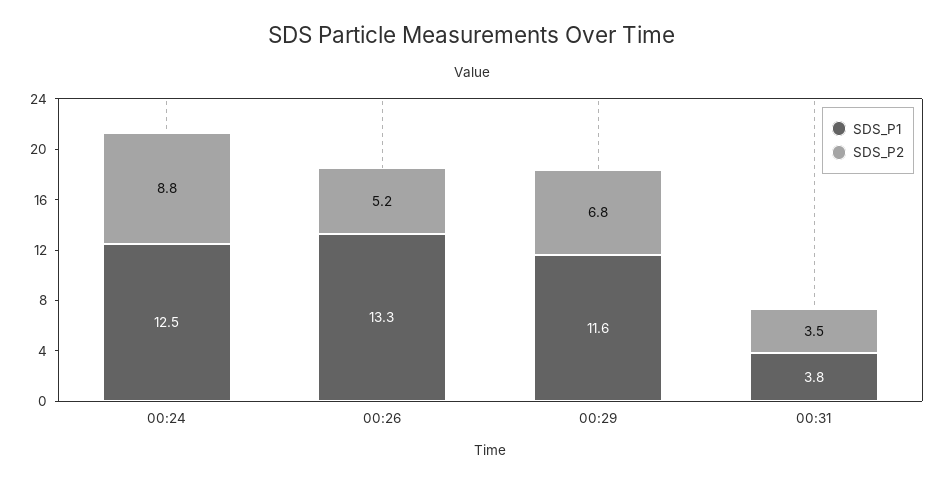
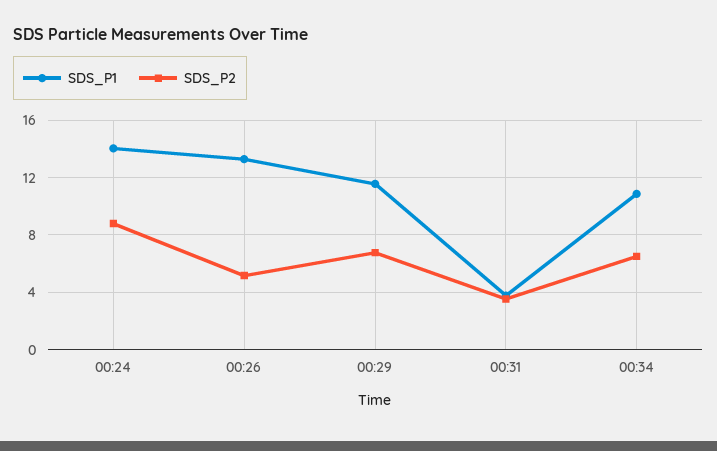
SDS_P1, 00:24: 12.5 -> 14
SDS_P1, 00:34: none -> 11
SDS_P2, 00:34: none -> 6.5

